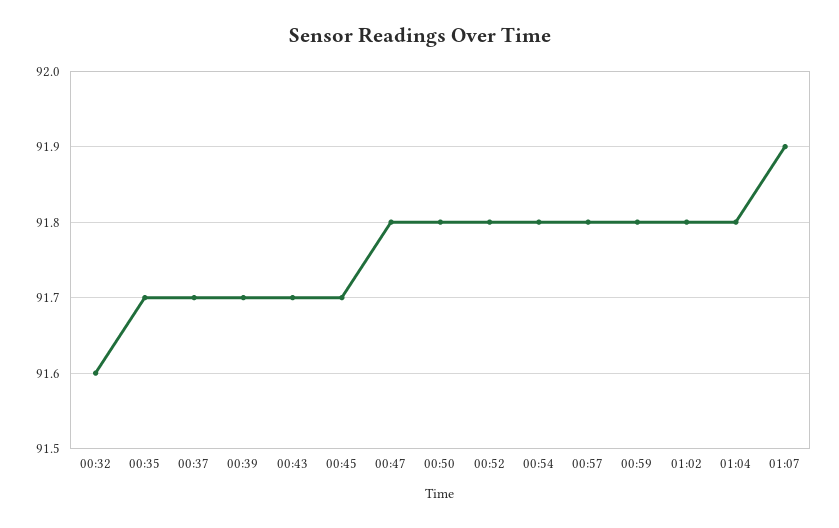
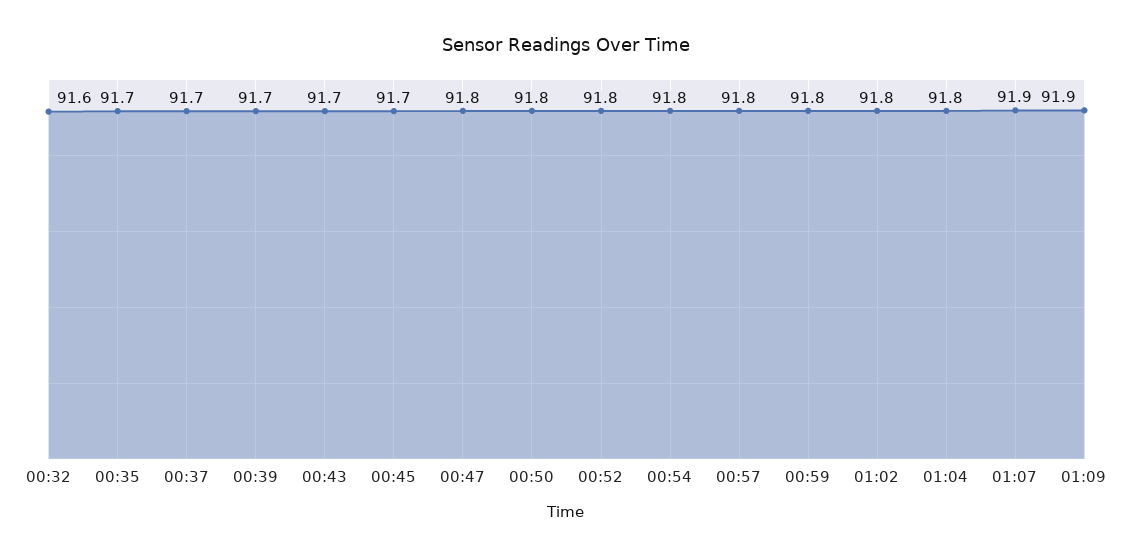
01:09: none -> 91.9

